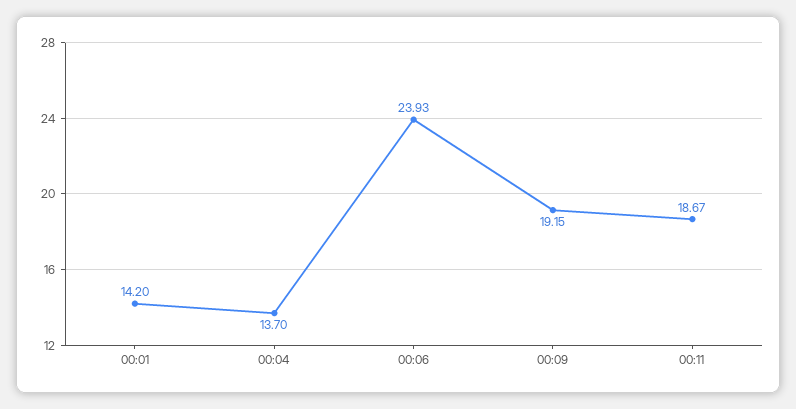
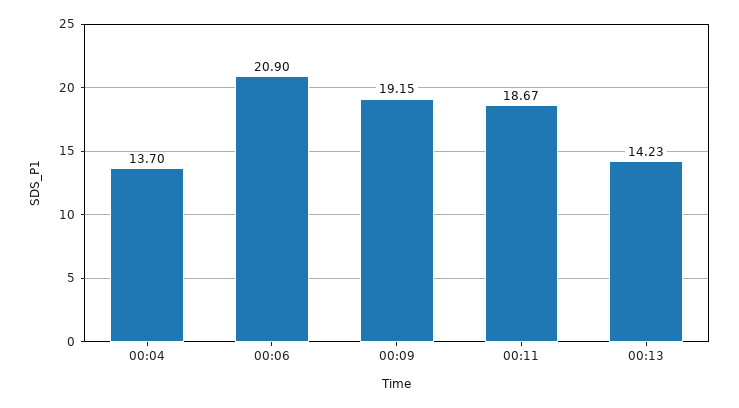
00:01: 14.2 -> none
00:06: 23.93 -> 20.9
00:13: none -> 14.23

